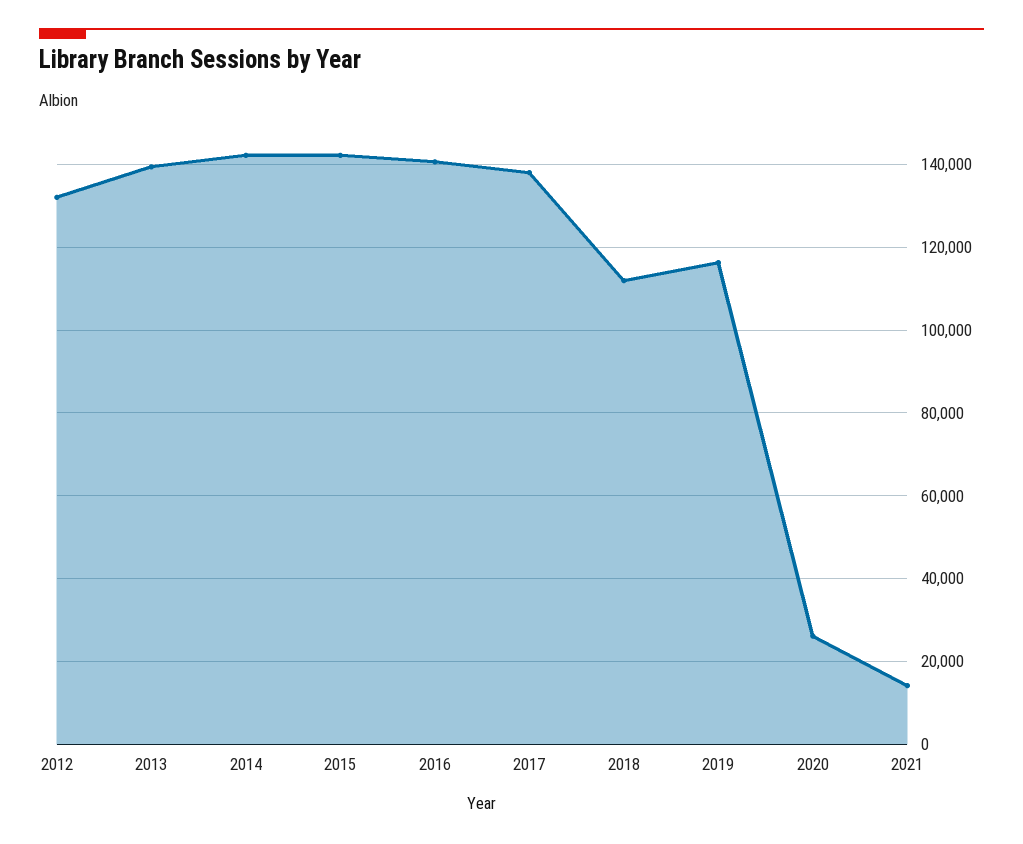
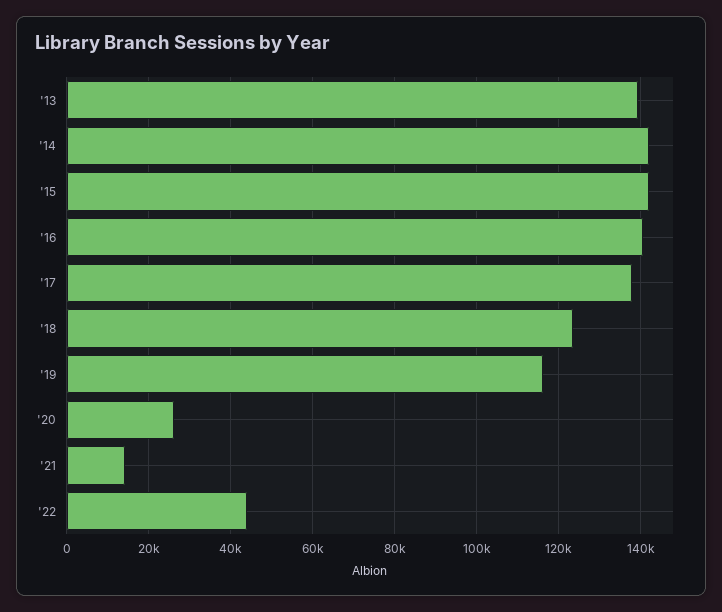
2012: 132000 -> none
2018: 112000 -> 124000
'22: none -> 44000

